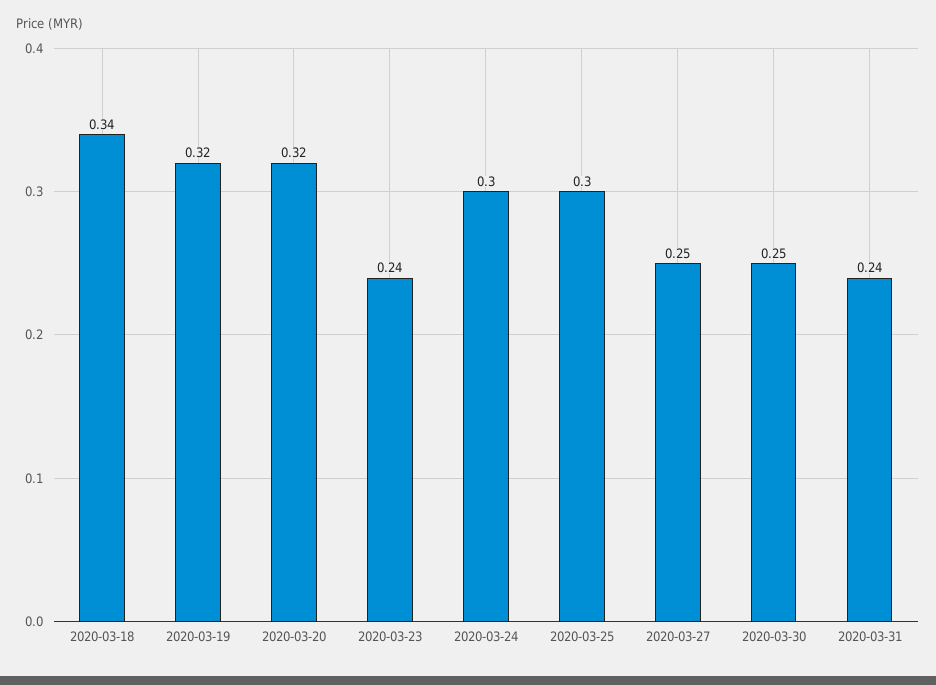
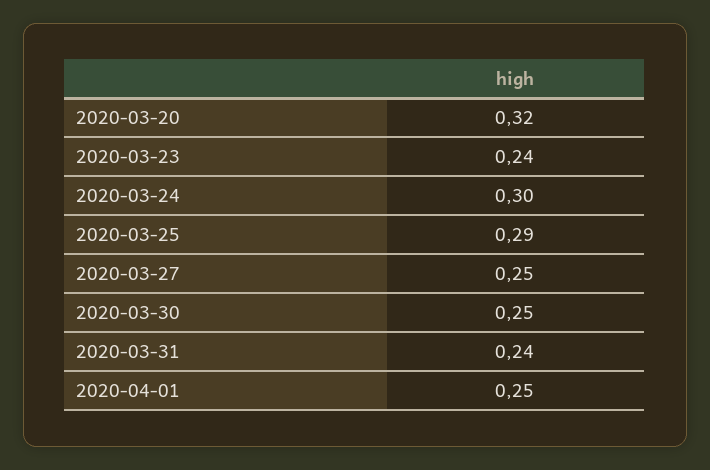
2020-03-18: 0.34 -> none
2020-03-19: 0.32 -> none
2020-03-25: 0.3 -> 0.29
2020-04-01: none -> 0.25

